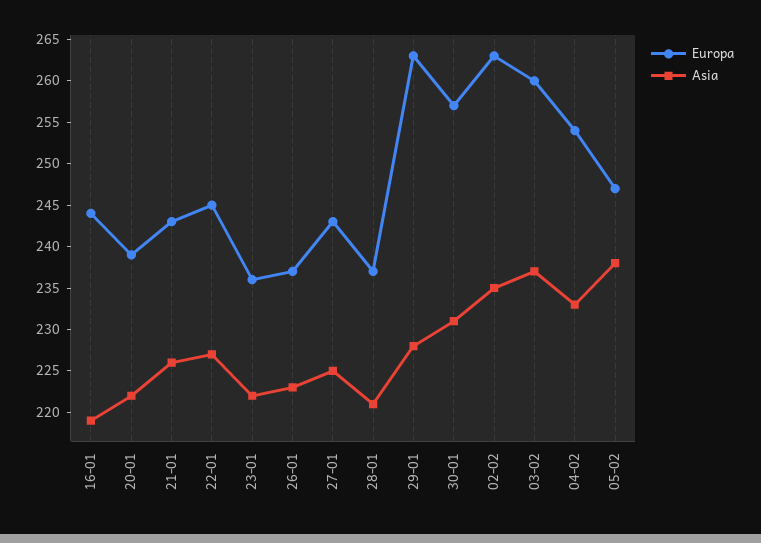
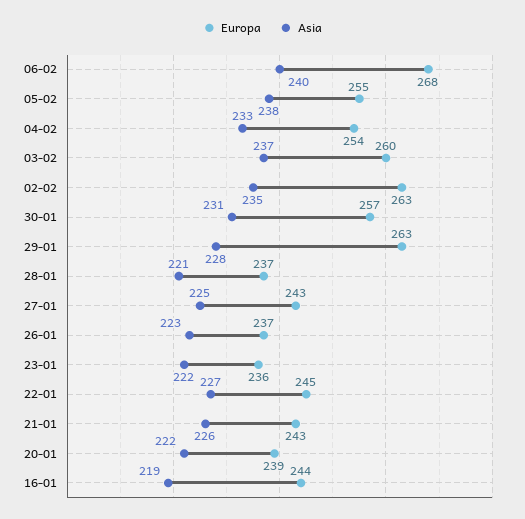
Europa, 05-02: 247 -> 255
Europa, 06-02: none -> 268
Asia, 06-02: none -> 240

